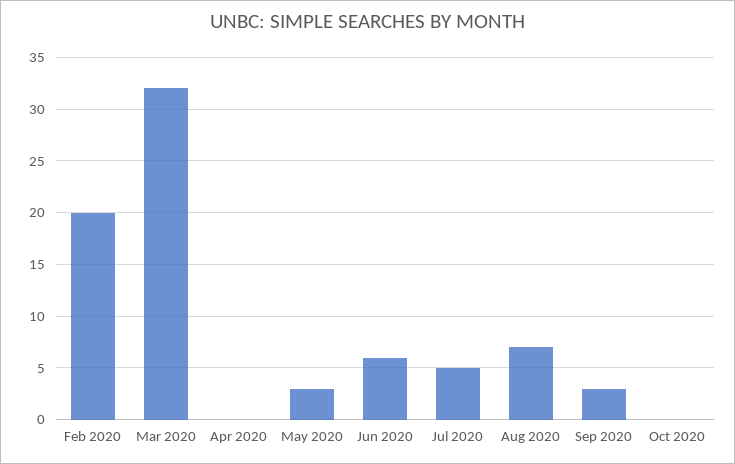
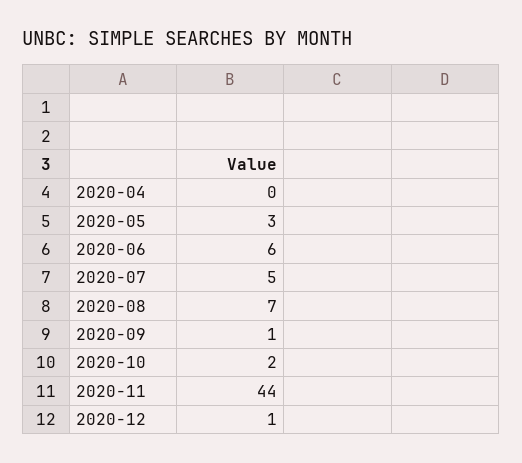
Feb 2020: 20 -> none
Mar 2020: 32 -> none
Sep 2020: 3 -> 1
Oct 2020: 0 -> 2
2020-11: none -> 44
2020-12: none -> 1

